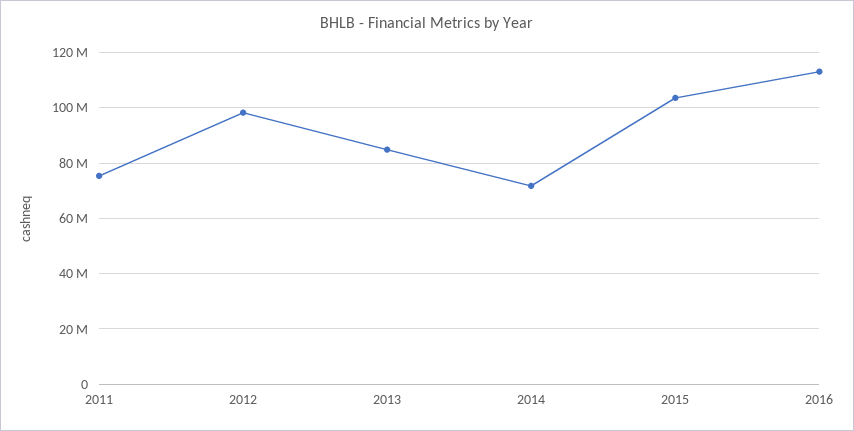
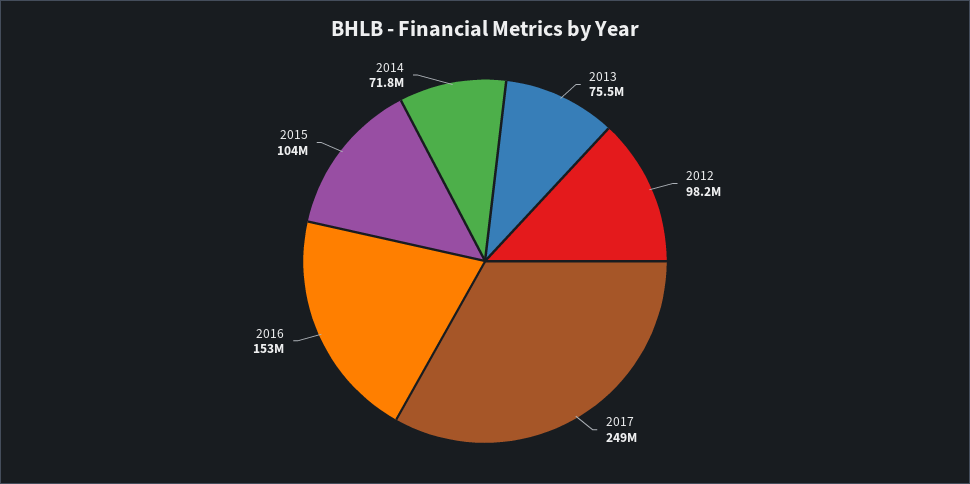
2011: 75000000 -> none
2013: 85000000 -> 75500000
2016: 112500000 -> 153000000
2017: none -> 249000000

